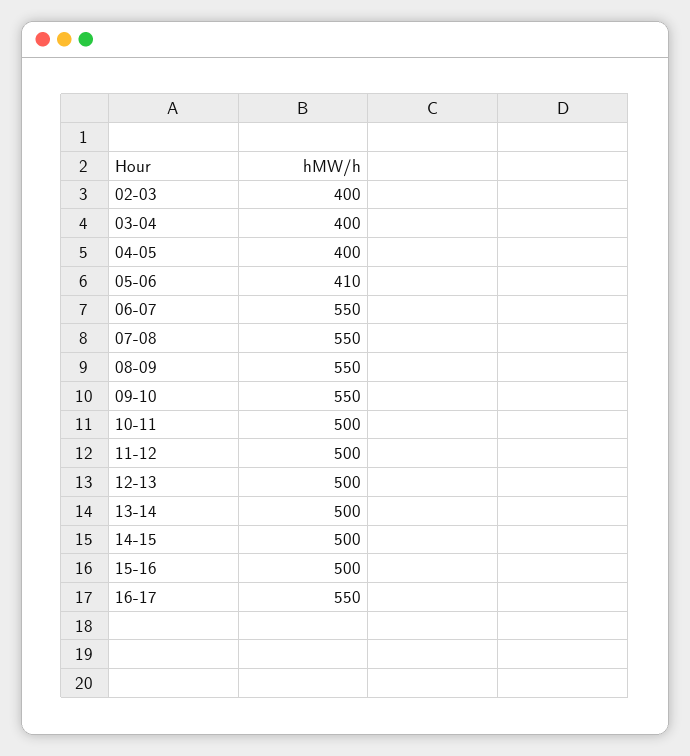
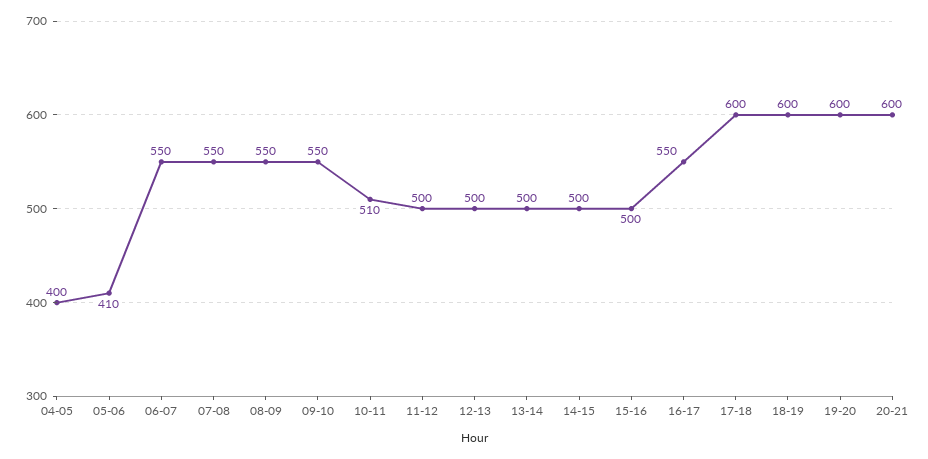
02-03: 400 -> none
03-04: 400 -> none
10-11: 500 -> 510
17-18: none -> 600
18-19: none -> 600
19-20: none -> 600
20-21: none -> 600

